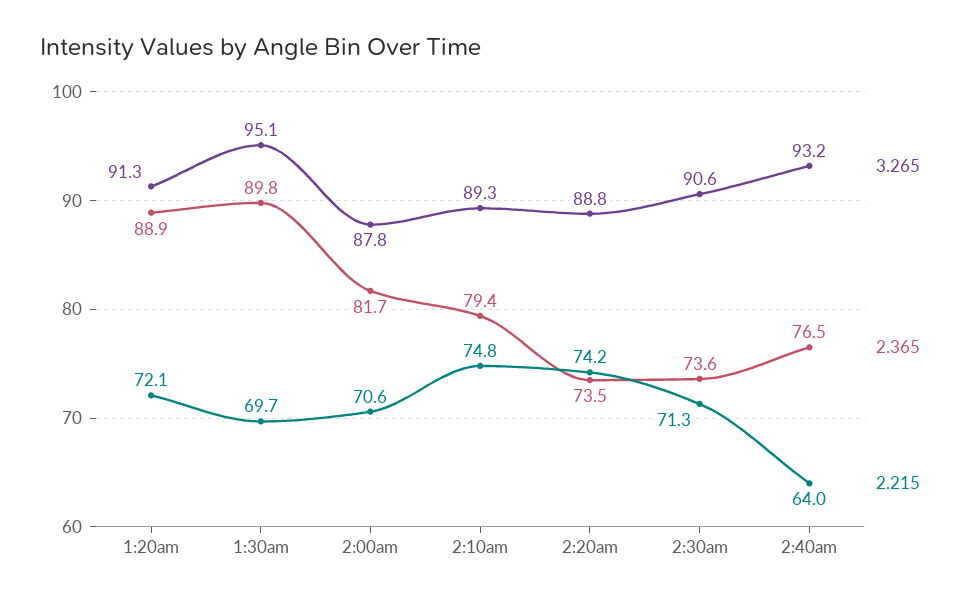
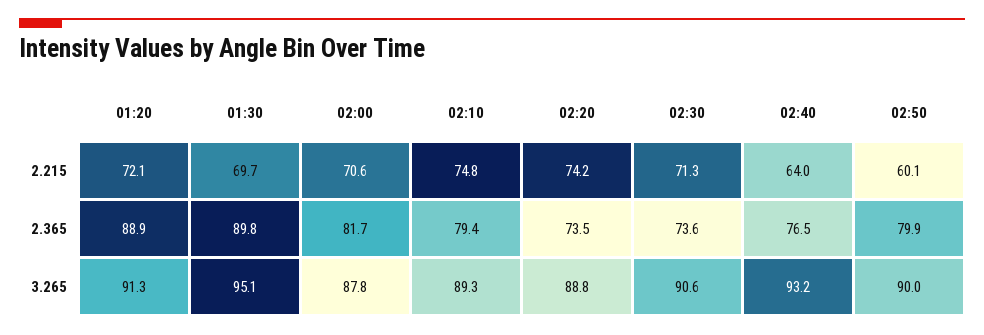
2.215, 02:50: none -> 60.1
2.365, 02:50: none -> 79.9
3.265, 02:50: none -> 90

